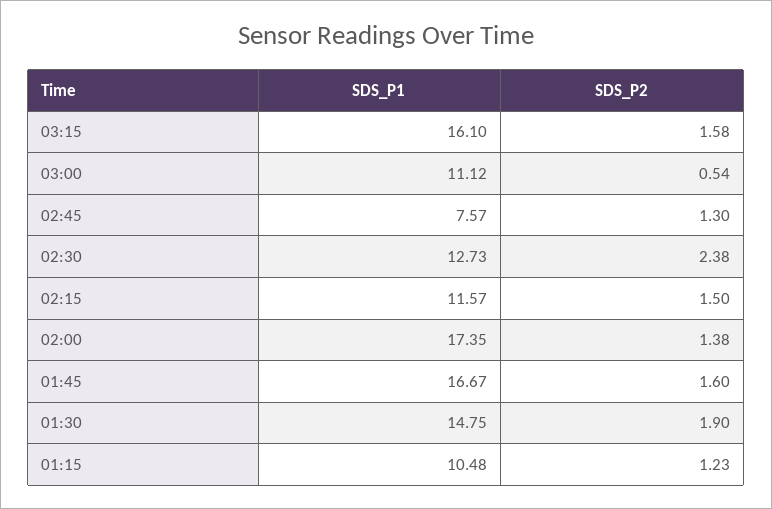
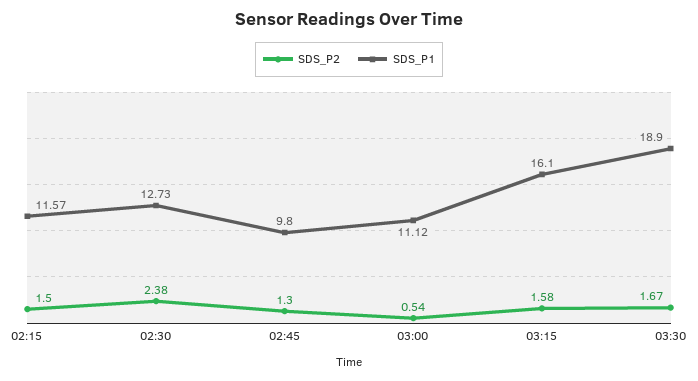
SDS_P1, 02:45: 7.57 -> 9.8
SDS_P1, 02:00: 17.35 -> none
SDS_P2, 02:00: 1.38 -> none
SDS_P1, 01:45: 16.67 -> none
SDS_P2, 01:45: 1.6 -> none
SDS_P1, 01:30: 14.75 -> none
SDS_P2, 01:30: 1.9 -> none
SDS_P1, 01:15: 10.48 -> none
SDS_P2, 01:15: 1.23 -> none
SDS_P2, 03:30: none -> 1.67
SDS_P1, 03:30: none -> 18.9

